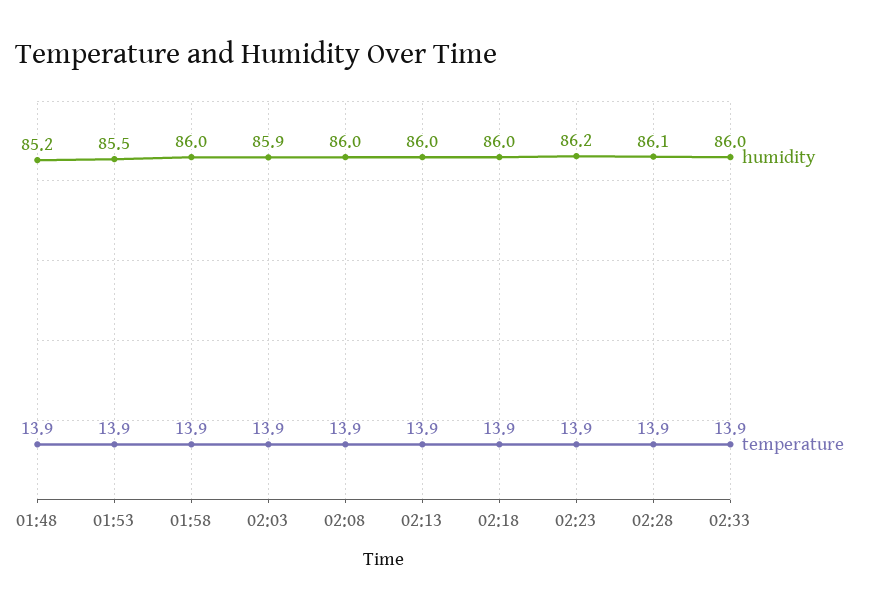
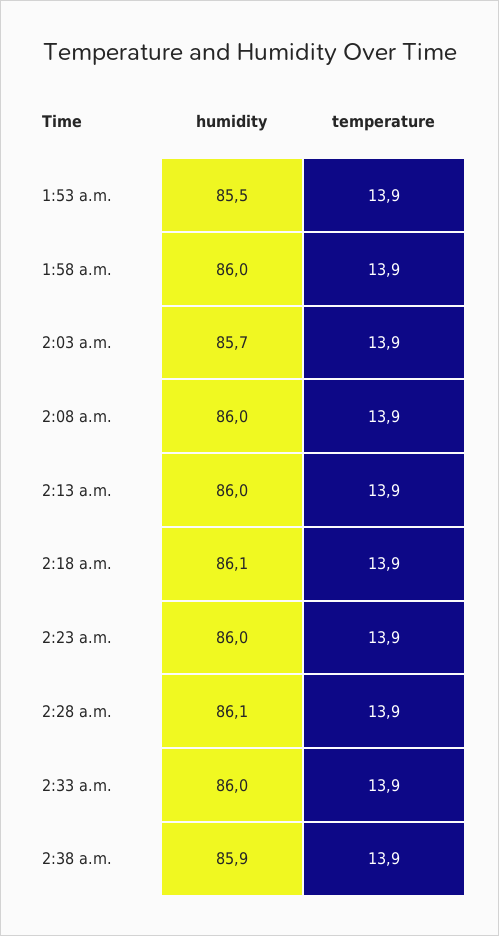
humidity, 01:48: 85.2 -> none
temperature, 01:48: 13.9 -> none
humidity, 02:03: 85.9 -> 85.7
humidity, 02:18: 86 -> 86.1
humidity, 02:23: 86.2 -> 86
humidity, 2:38 a.m.: none -> 85.9
temperature, 2:38 a.m.: none -> 13.9

